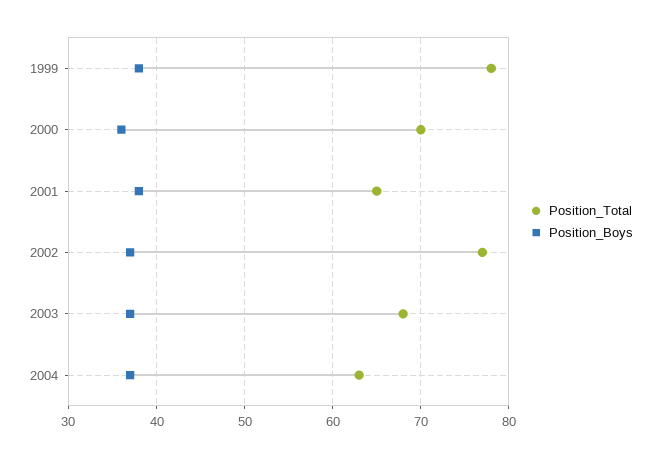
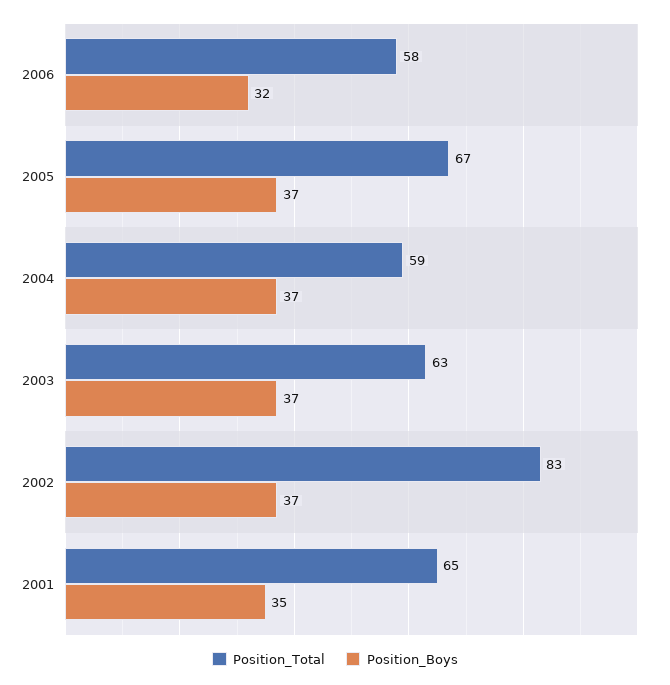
Position_Total, 1999: 78 -> none
Position_Boys, 1999: 38 -> none
Position_Total, 2000: 70 -> none
Position_Boys, 2000: 36 -> none
Position_Boys, 2001: 38 -> 35
Position_Total, 2002: 77 -> 83
Position_Total, 2003: 68 -> 63
Position_Total, 2004: 63 -> 59
Position_Total, 2006: none -> 58
Position_Boys, 2006: none -> 32
Position_Total, 2005: none -> 67
Position_Boys, 2005: none -> 37

